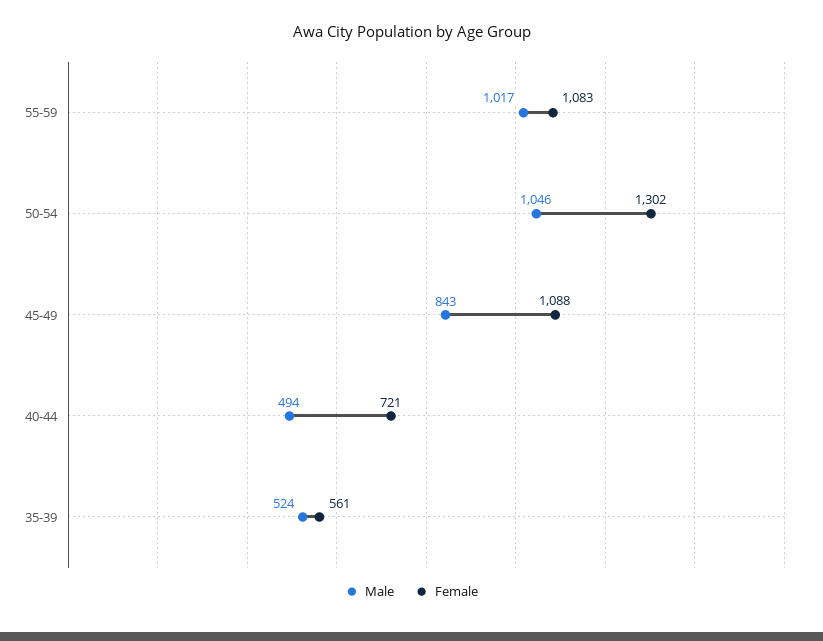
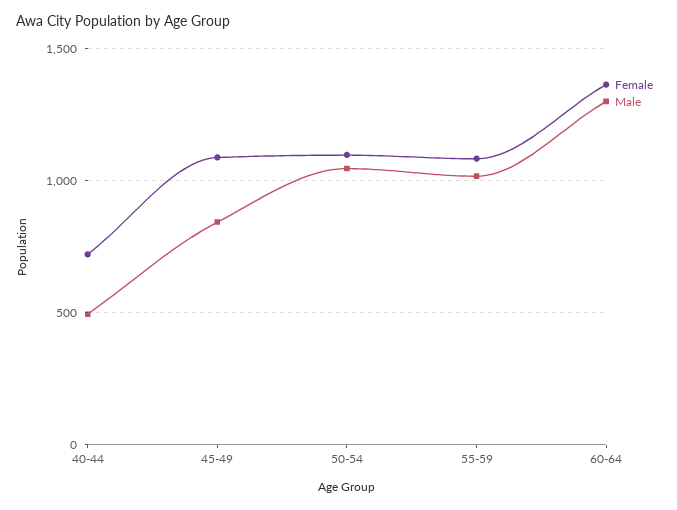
Female, 50-54: 1302 -> 1100
Male, 35-39: 524 -> none
Female, 35-39: 561 -> none
Female, 60-64: none -> 1350
Male, 60-64: none -> 1300

